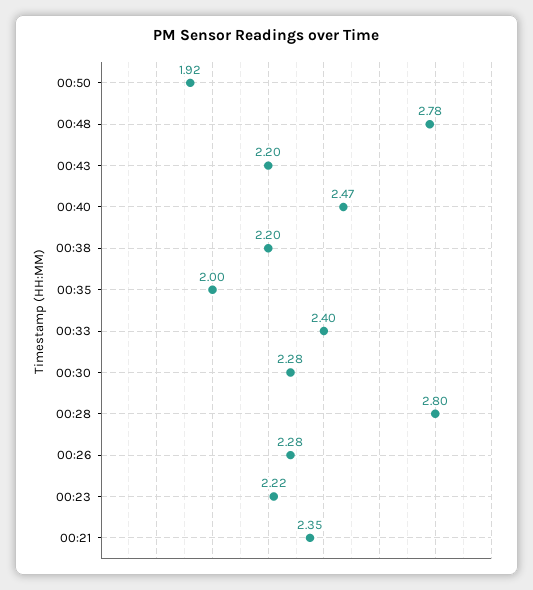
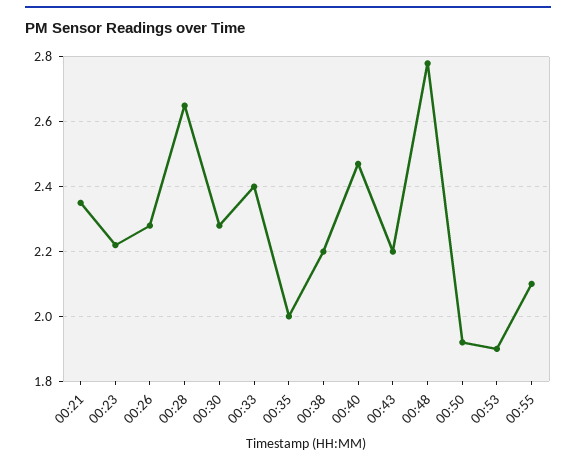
00:28: 2.8 -> 2.65
00:53: none -> 1.9
00:55: none -> 2.1

